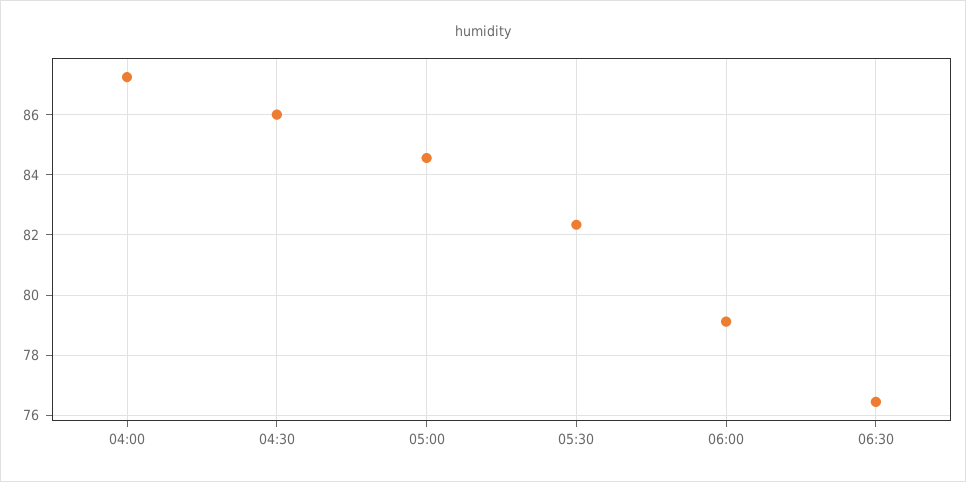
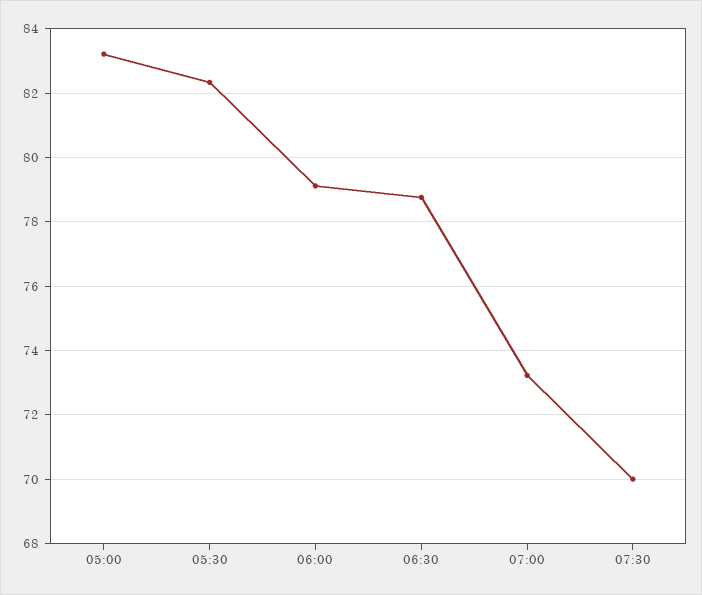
04:00: 87.2 -> none
04:30: 86 -> none
05:00: 84.6 -> 83.2
06:30: 76.4 -> 78.8
07:00: none -> 73.2
07:30: none -> 70

